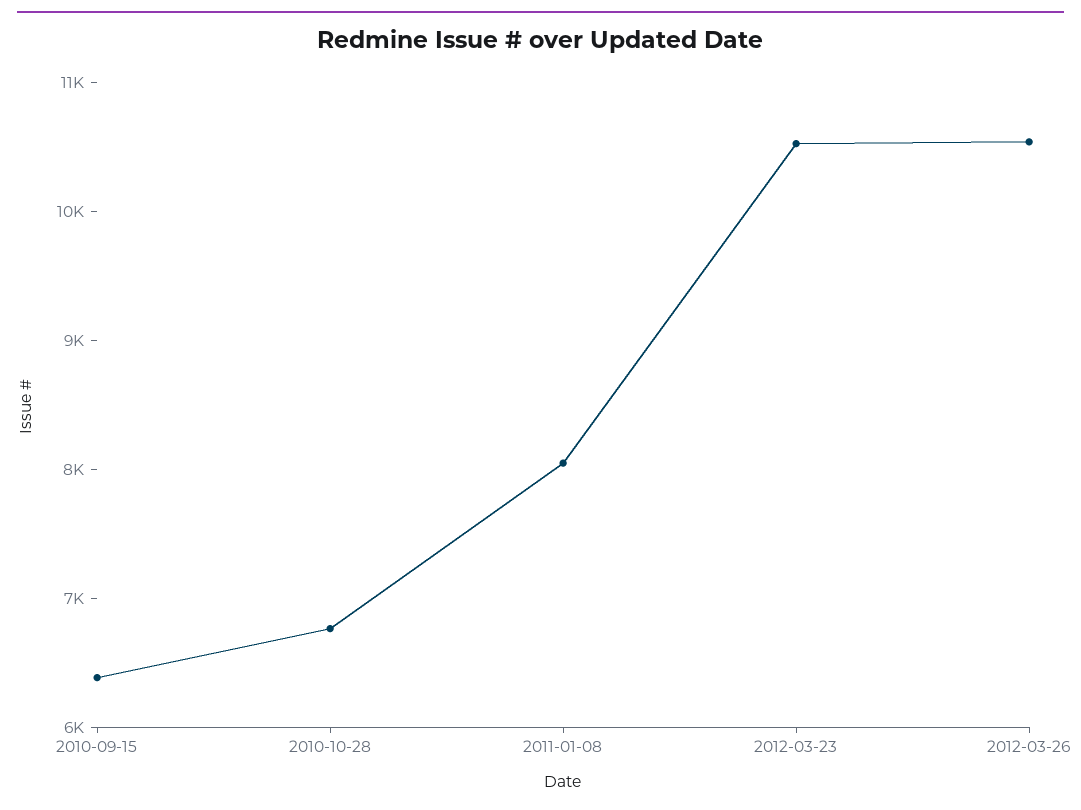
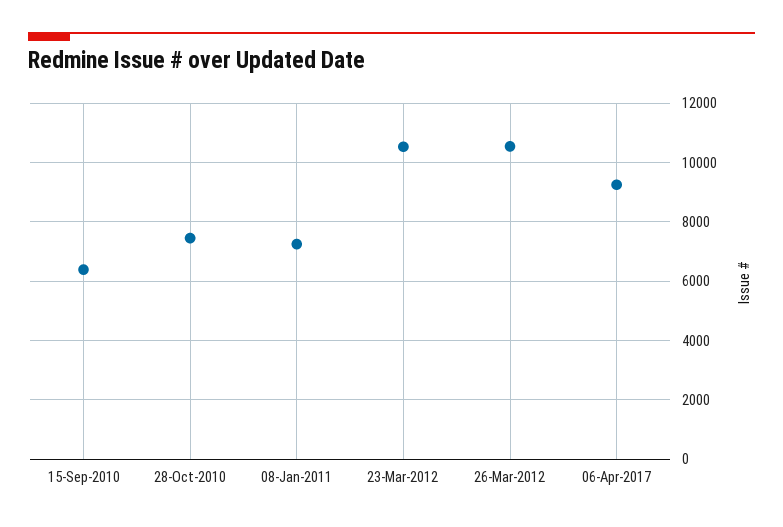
2010-10-28: 6800 -> 7500
2011-01-08: 8000 -> 7250
06-Apr-2017: none -> 9250

